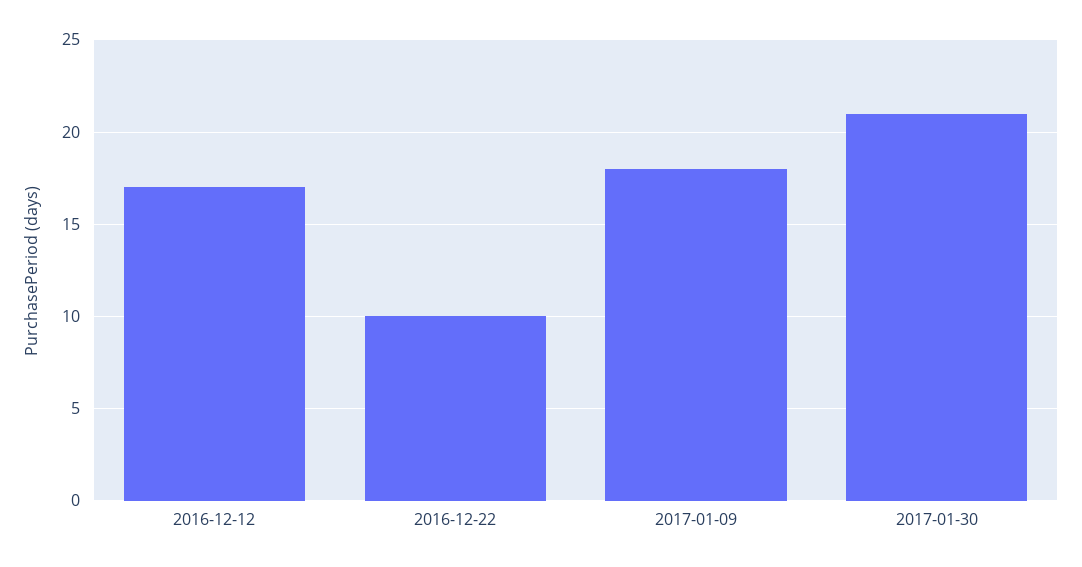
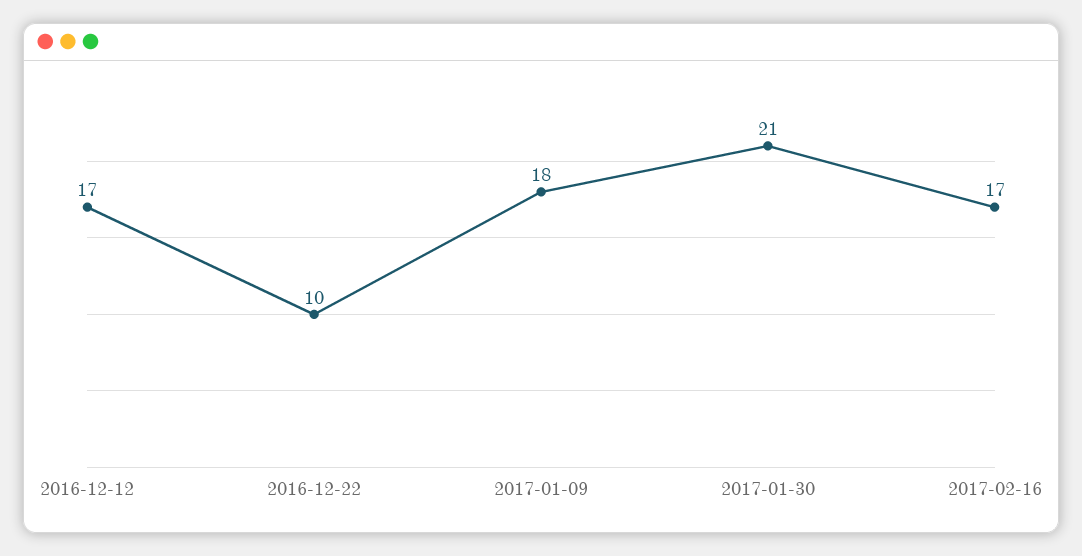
2017-02-16: none -> 17

